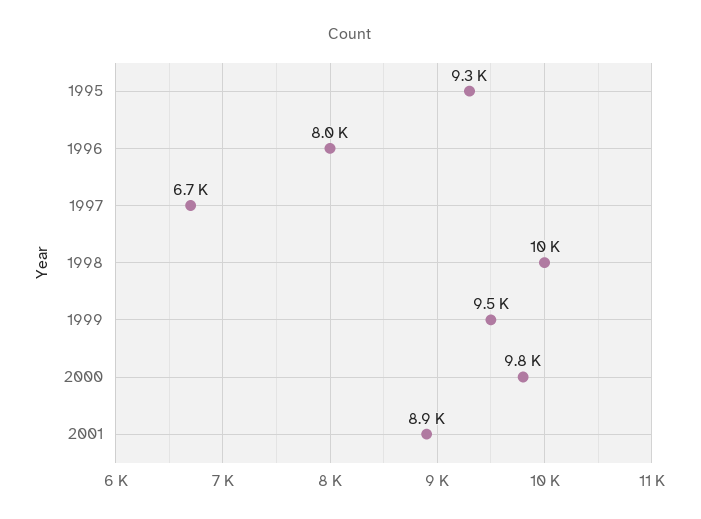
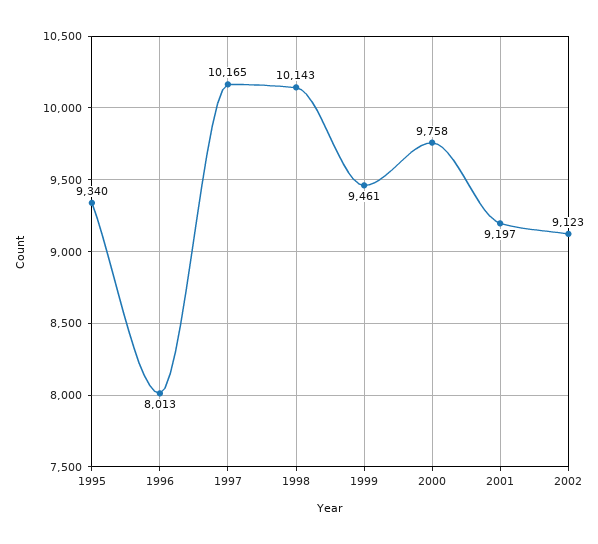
1997: 6700 -> 10165
2001: 8900 -> 9197
2002: none -> 9123

